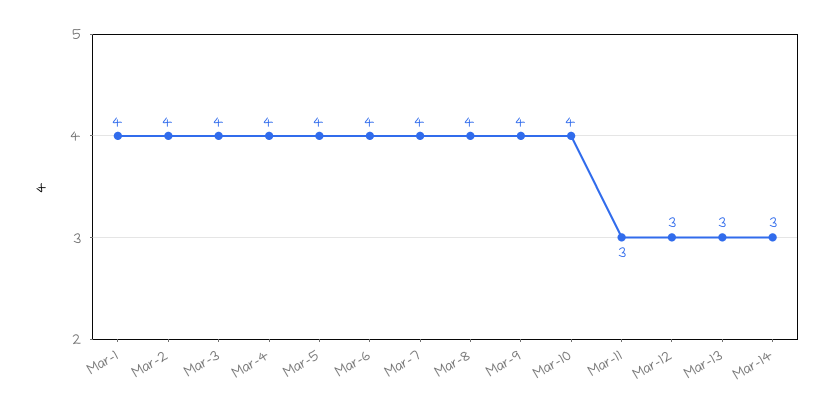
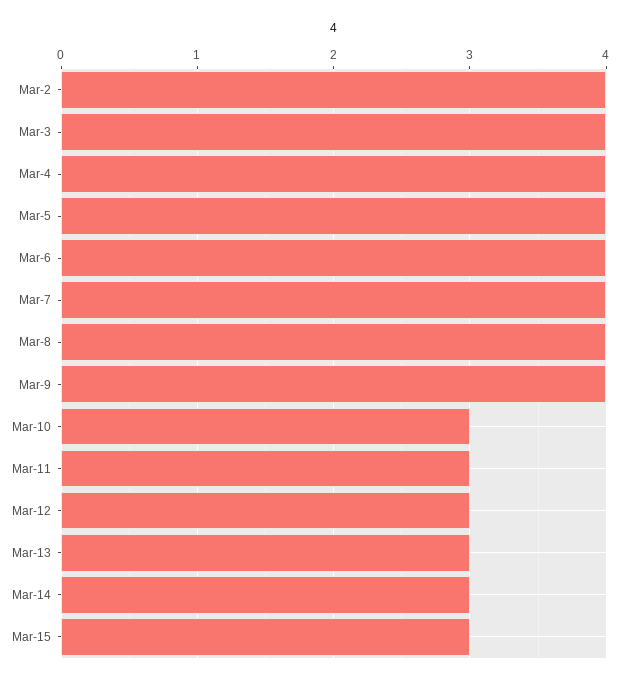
Mar-1: 4 -> none
Mar-10: 4 -> 3
Mar-15: none -> 3

